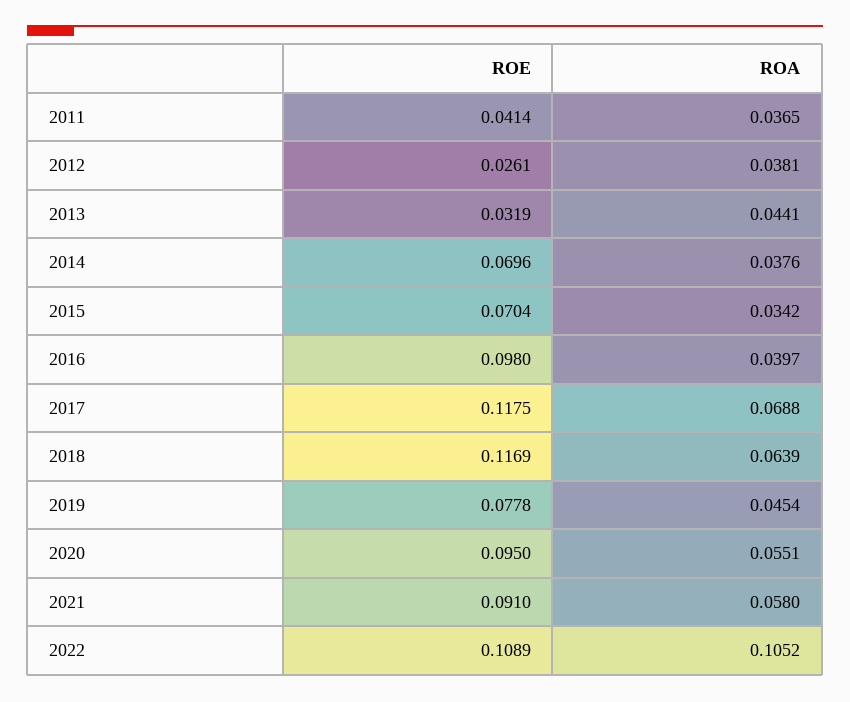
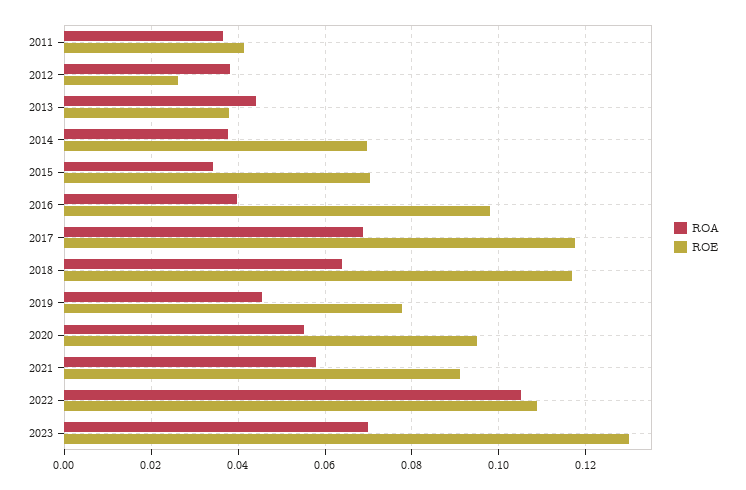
ROE, 2013: 0.0319 -> 0.038
ROA, 2023: none -> 0.07
ROE, 2023: none -> 0.13

